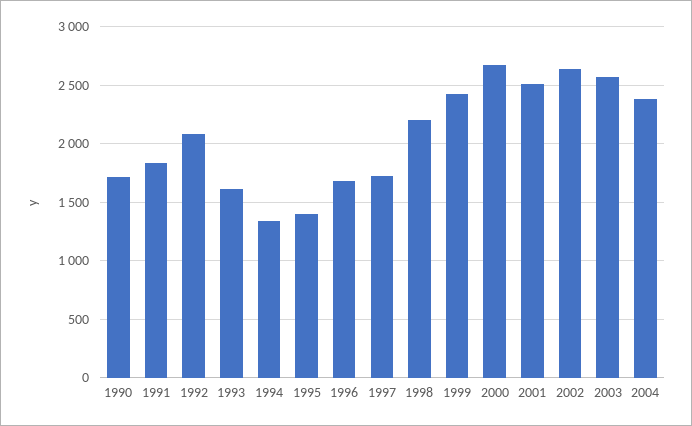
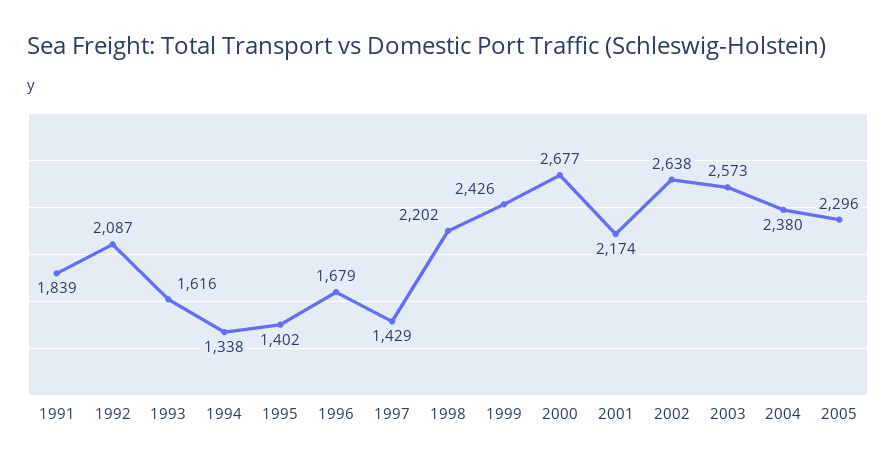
1990: 1700 -> none
1997: 1700 -> 1429
2001: 2500 -> 2174
2005: none -> 2296

